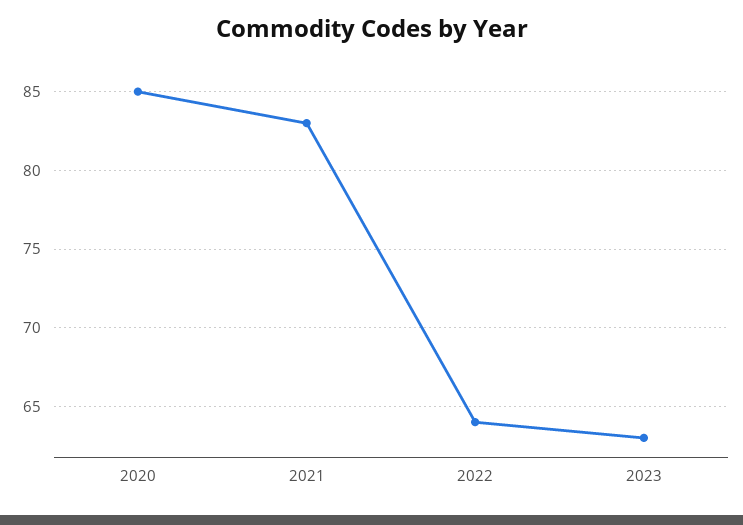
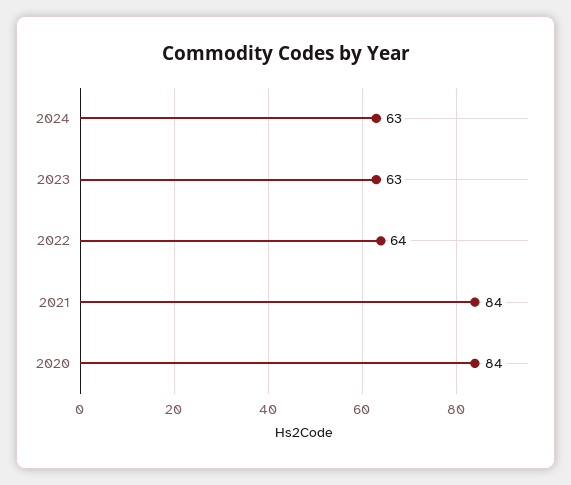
2020: 85 -> 84
2021: 83 -> 84
2024: none -> 63

